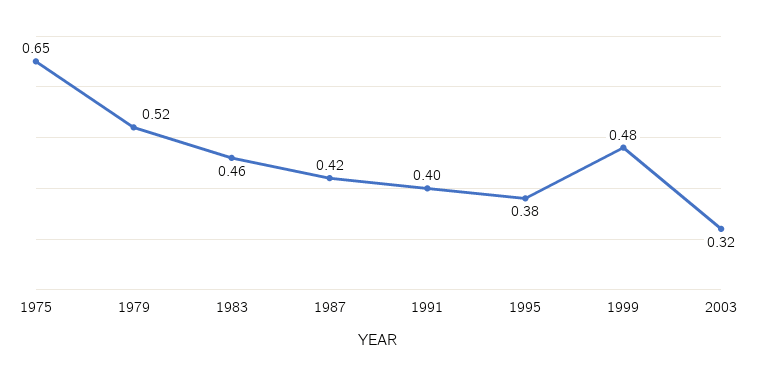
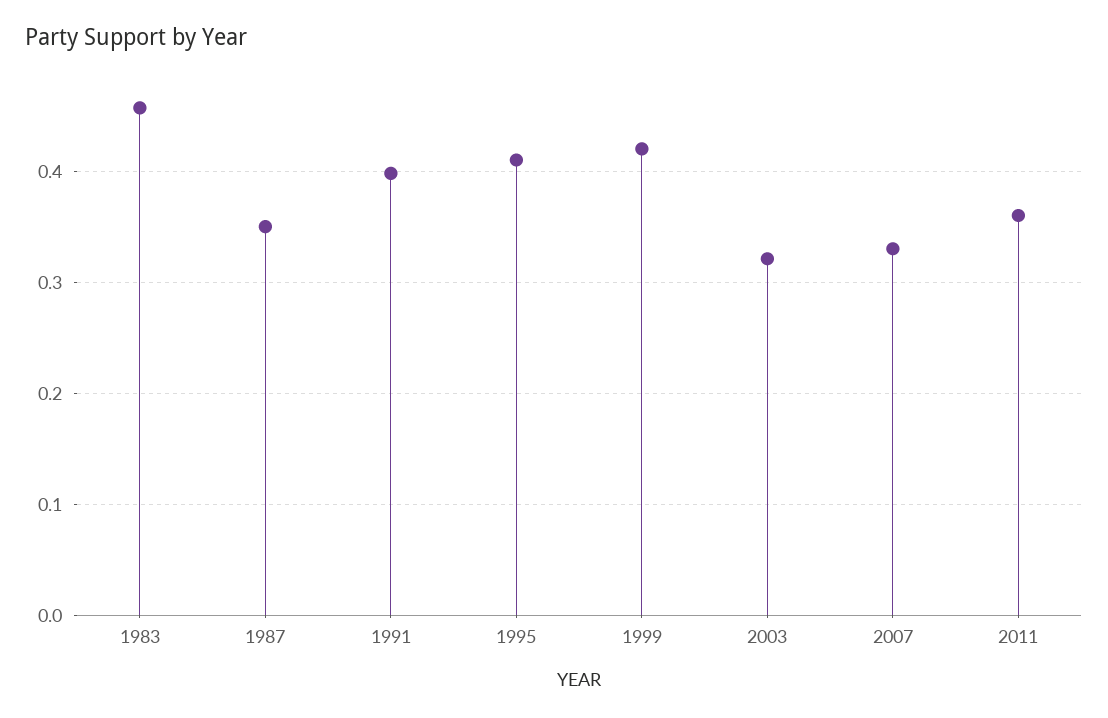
1975: 0.65 -> none
1979: 0.52 -> none
1987: 0.42 -> 0.35
1995: 0.38 -> 0.41
1999: 0.48 -> 0.42
2007: none -> 0.33
2011: none -> 0.36

